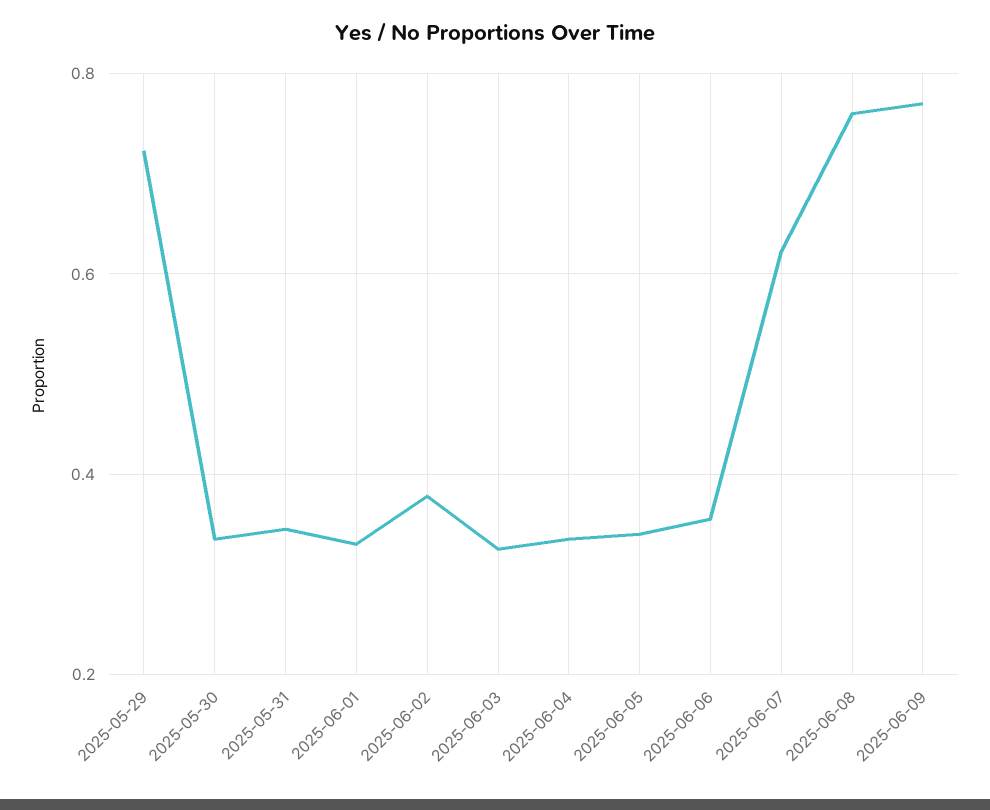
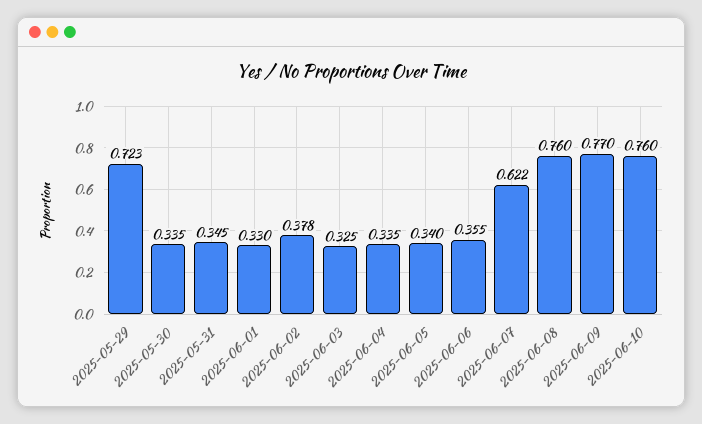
2025-06-10: none -> 0.76

